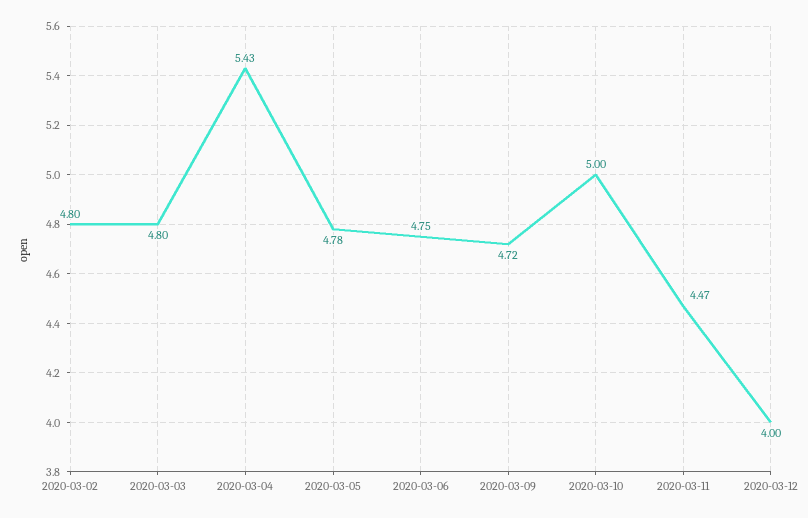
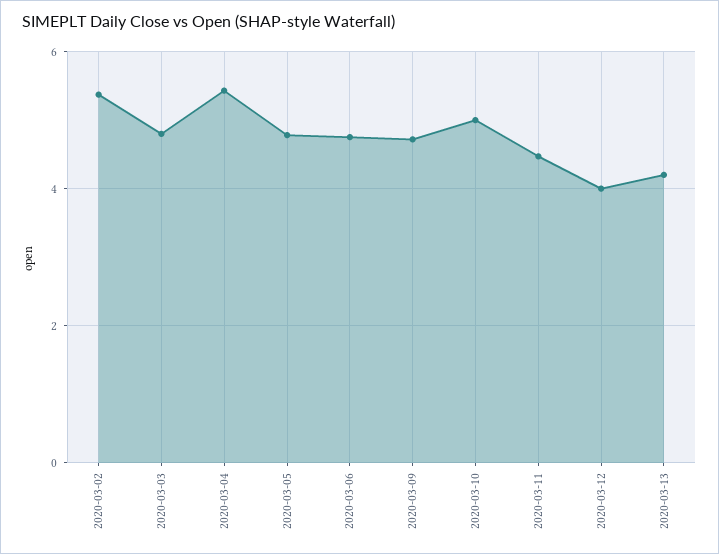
2020-03-02: 4.8 -> 5.4
2020-03-13: none -> 4.2

